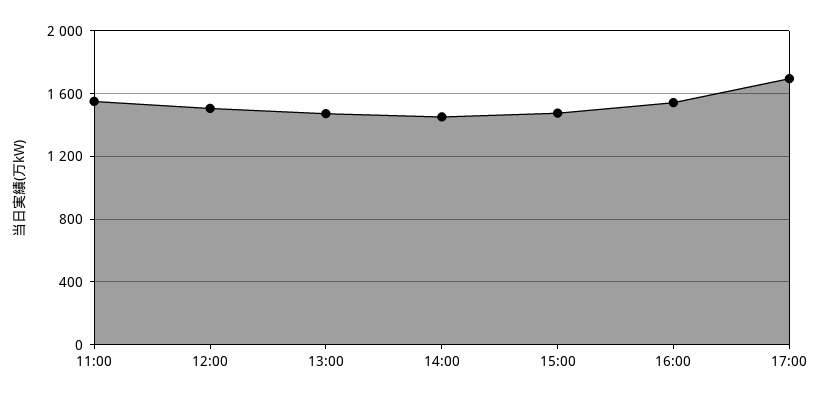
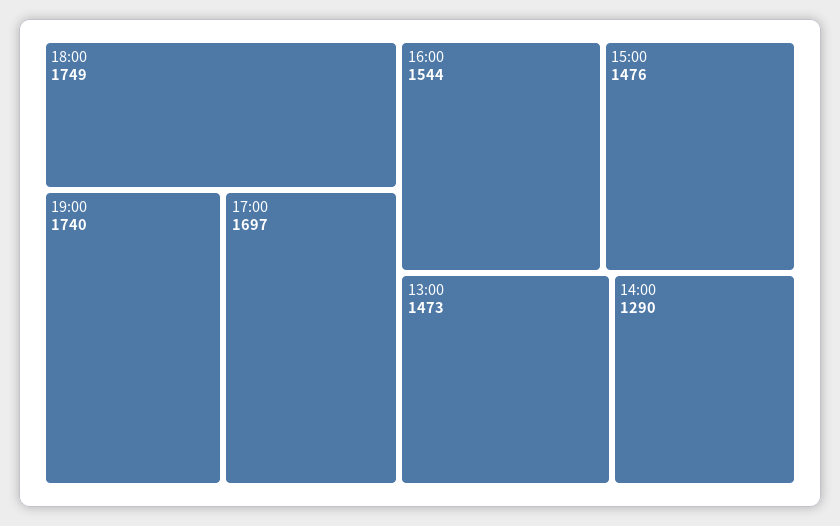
11:00: 1550 -> none
12:00: 1500 -> none
14:00: 1450 -> 1290
18:00: none -> 1749
19:00: none -> 1740

